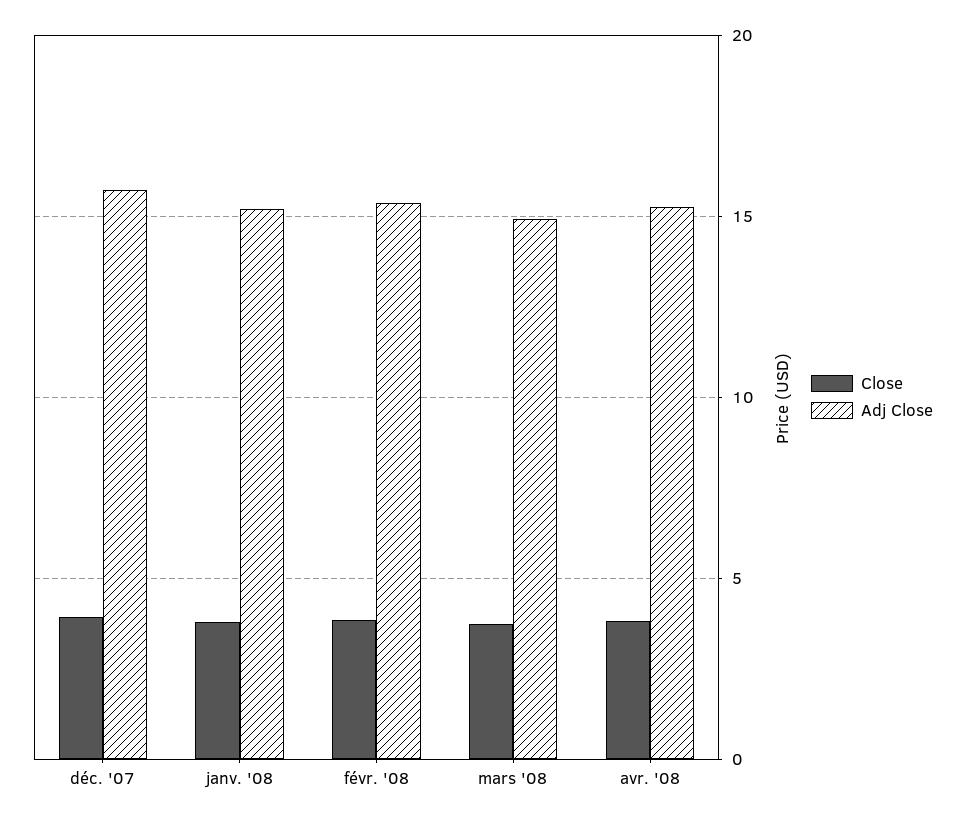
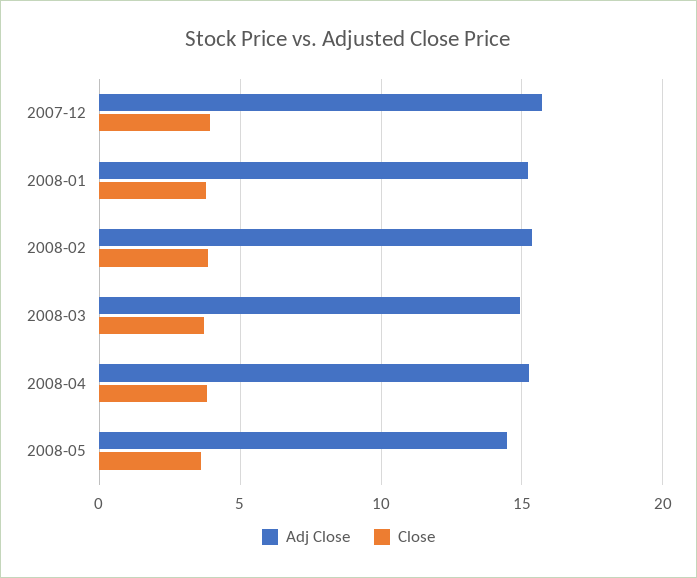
Adj Close, 2008-05: none -> 14.5
Close, 2008-05: none -> 3.5

